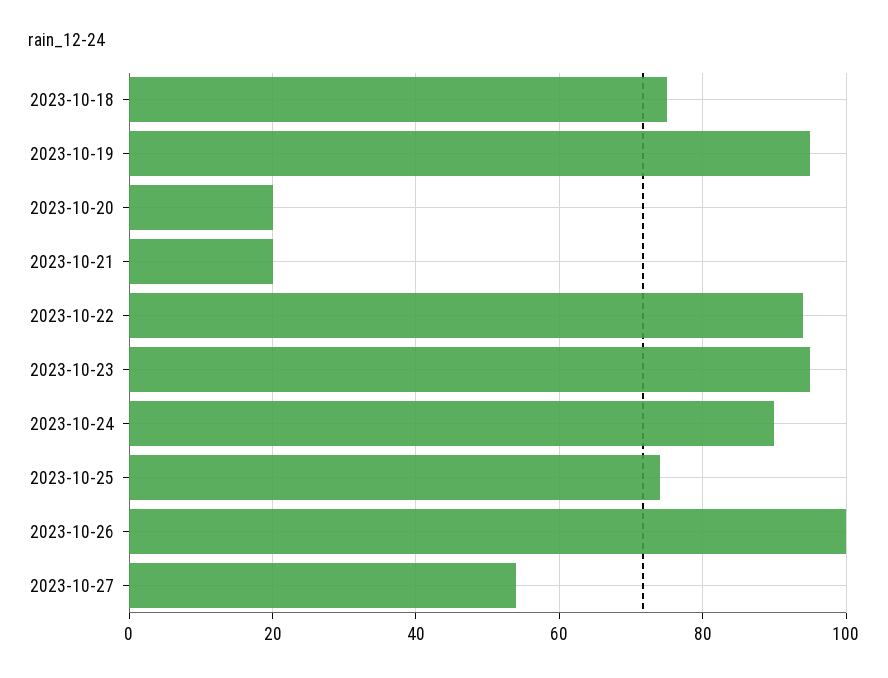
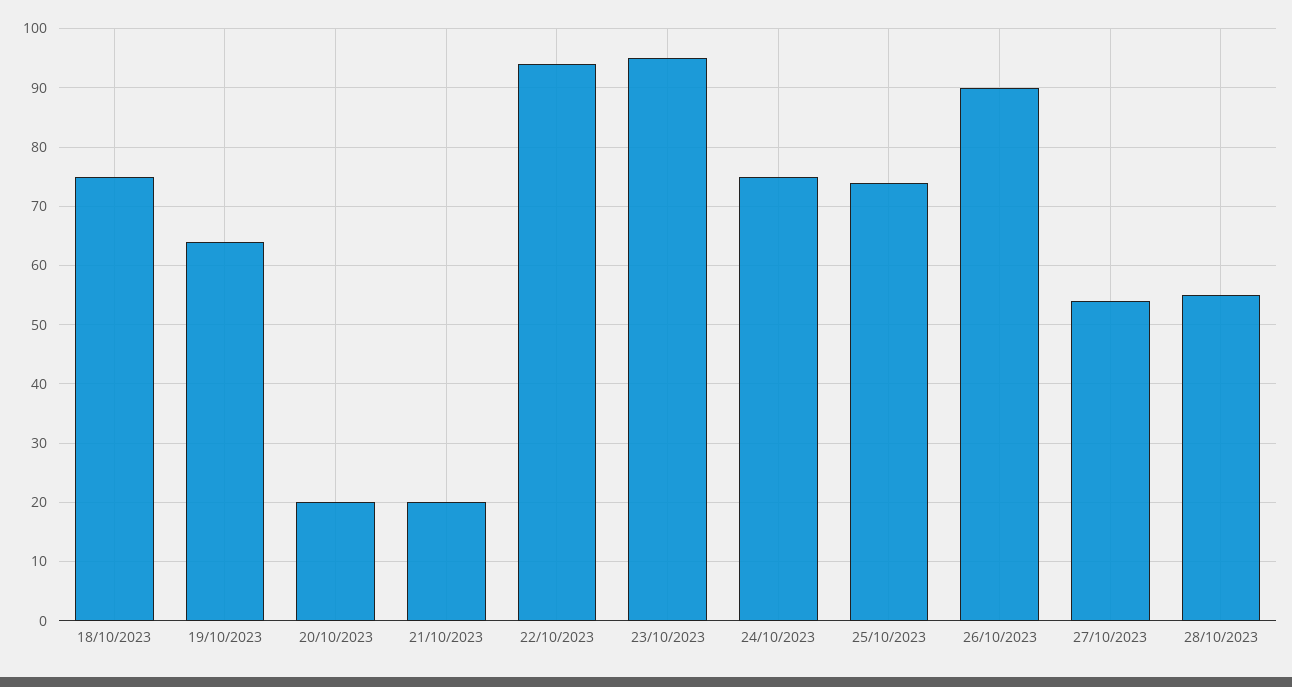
2023-10-19: 95 -> 65
2023-10-24: 90 -> 75
2023-10-26: 100 -> 90
28/10/2023: none -> 55

